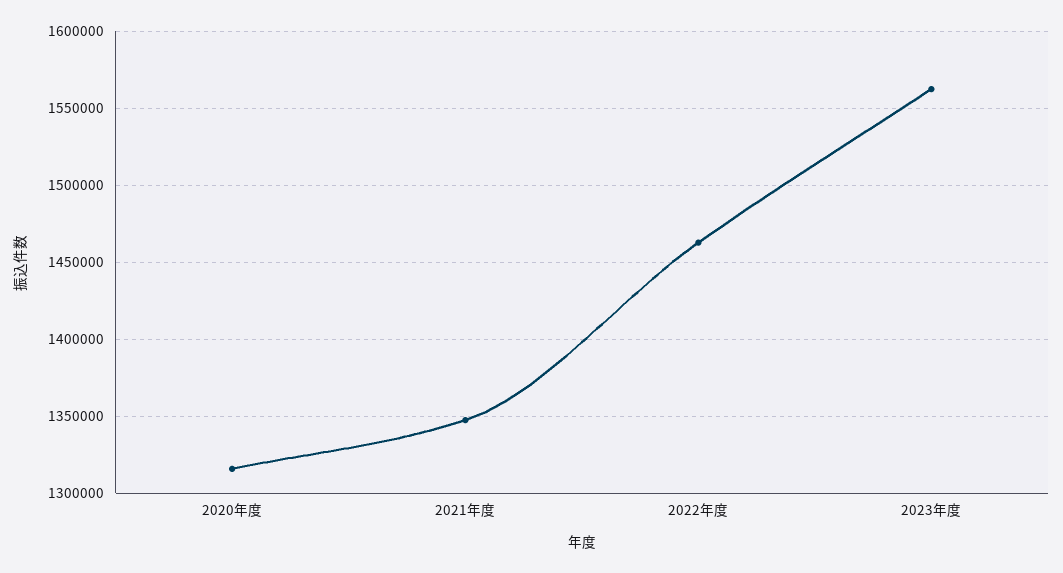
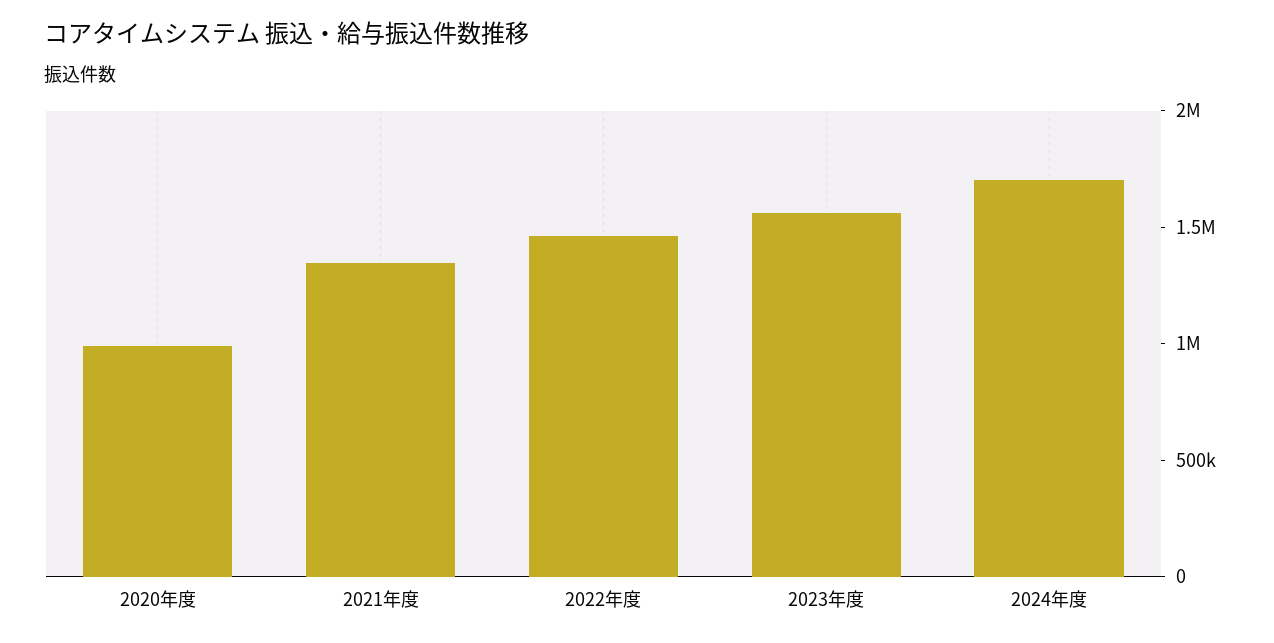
2020年度: 1315000 -> 1000000
2024年度: none -> 1700000

